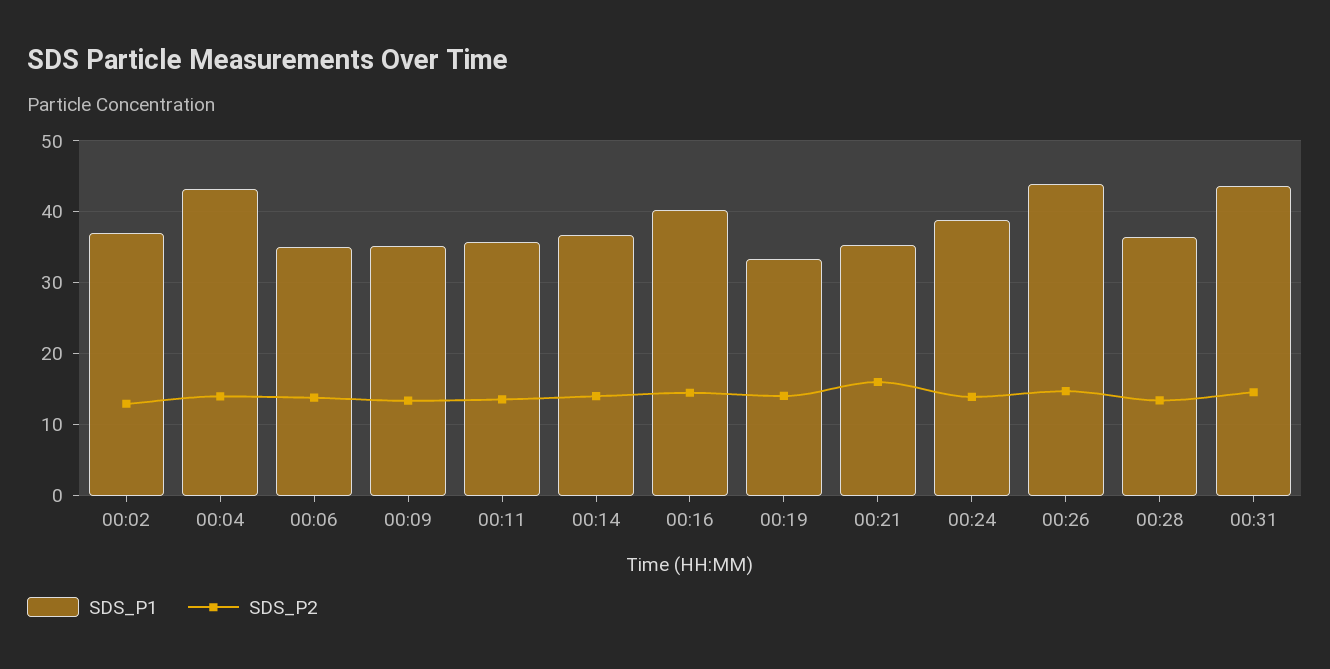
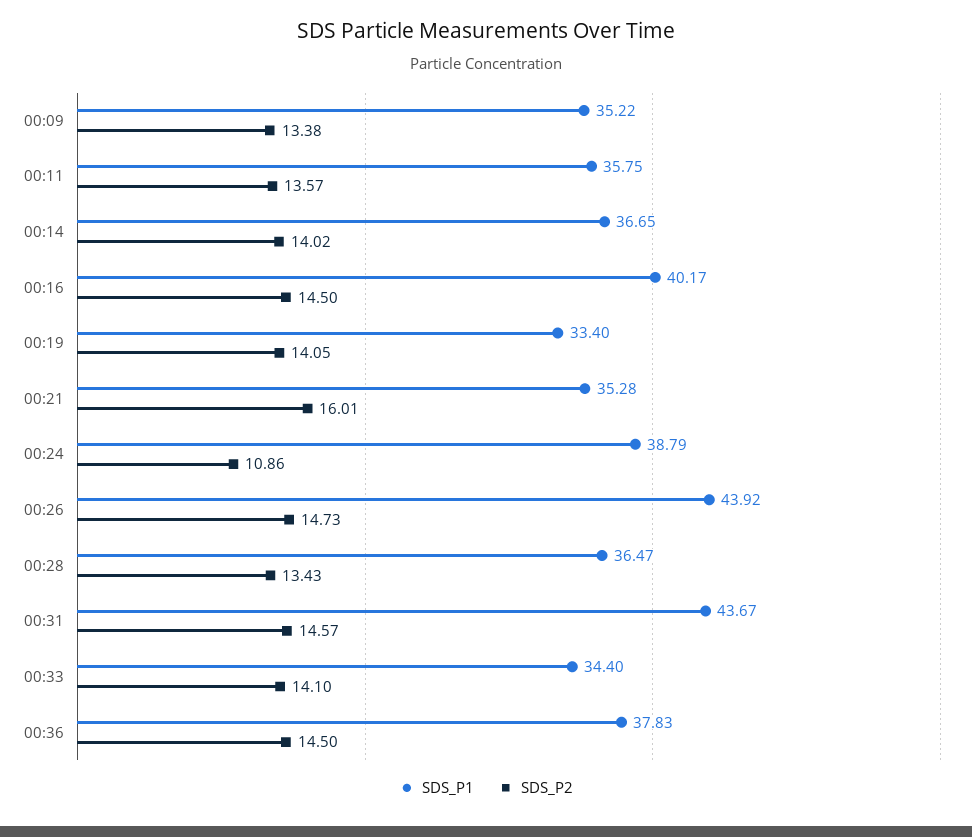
SDS_P1, 00:02: 37 -> none
SDS_P2, 00:02: 13 -> none
SDS_P1, 00:04: 43 -> none
SDS_P2, 00:04: 14 -> none
SDS_P1, 00:06: 35 -> none
SDS_P2, 00:06: 14 -> none
SDS_P2, 00:24: 14 -> 10.86
SDS_P1, 00:33: none -> 34.4
SDS_P2, 00:33: none -> 14.1
SDS_P1, 00:36: none -> 37.83
SDS_P2, 00:36: none -> 14.5

